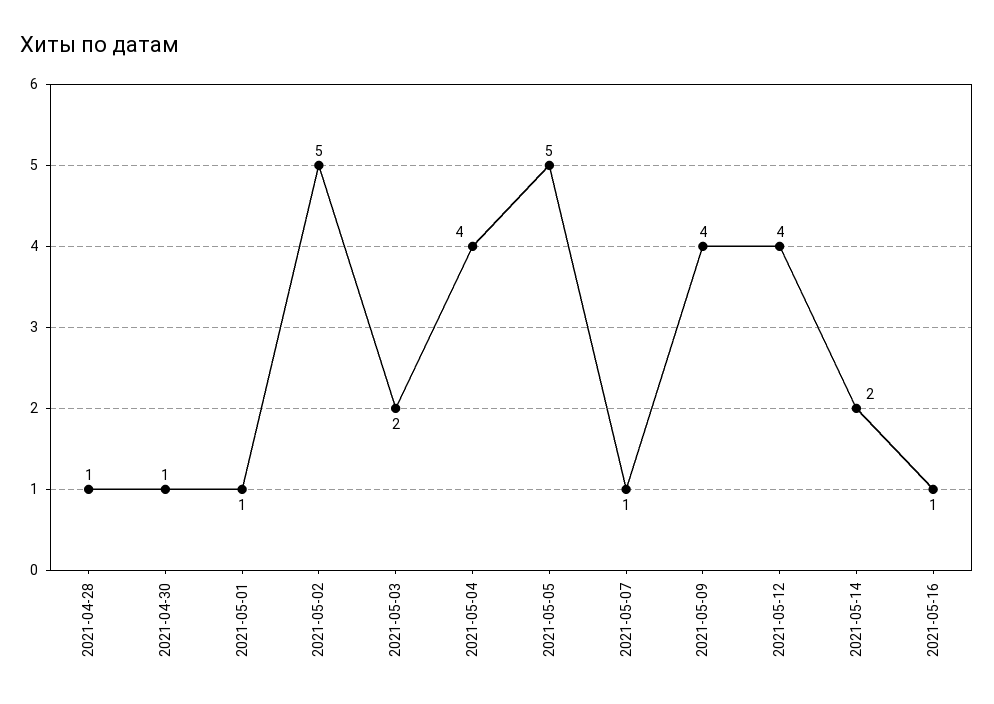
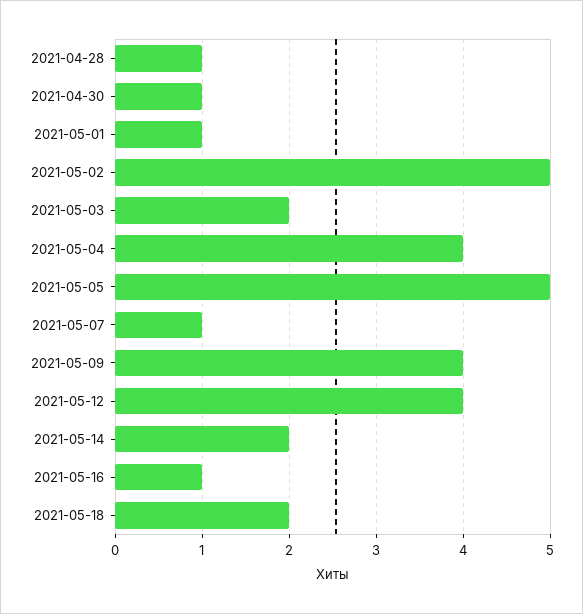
2021-05-18: none -> 2

